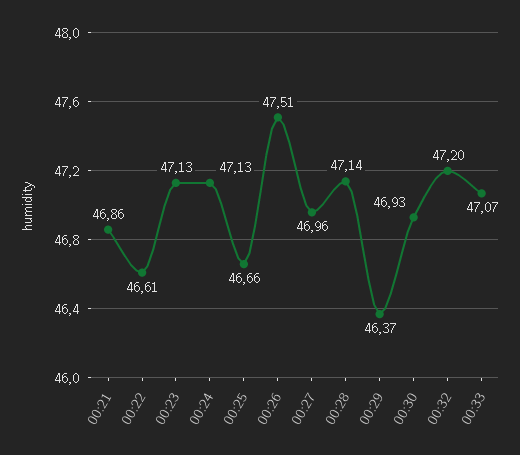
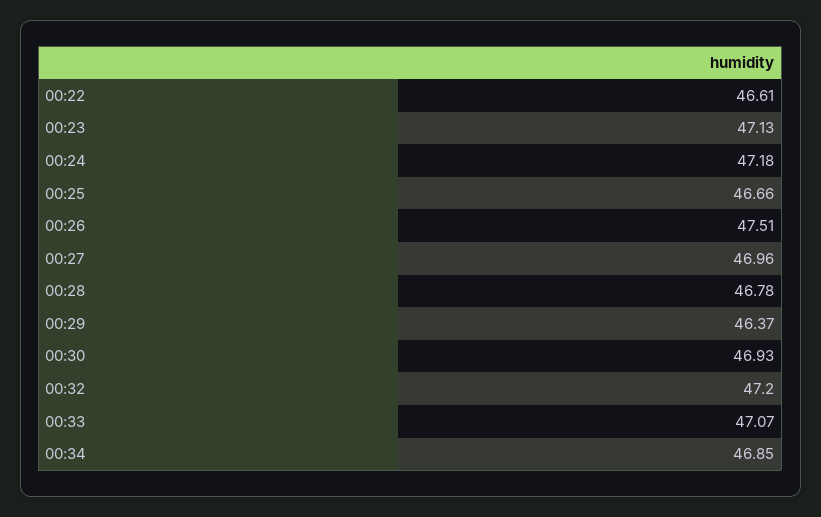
00:21: 46.86 -> none
00:24: 47.13 -> 47.18
00:28: 47.14 -> 46.78
00:34: none -> 46.85

